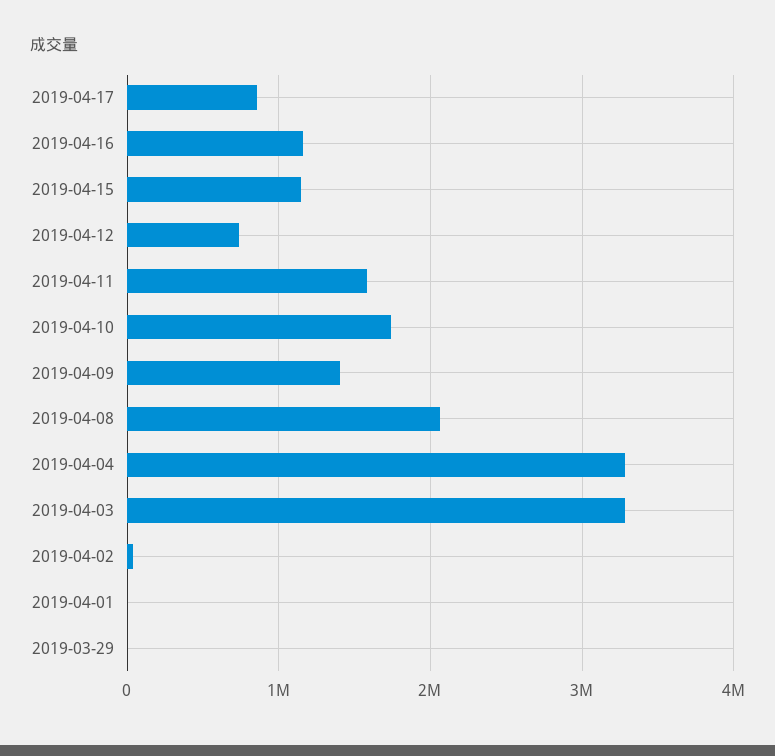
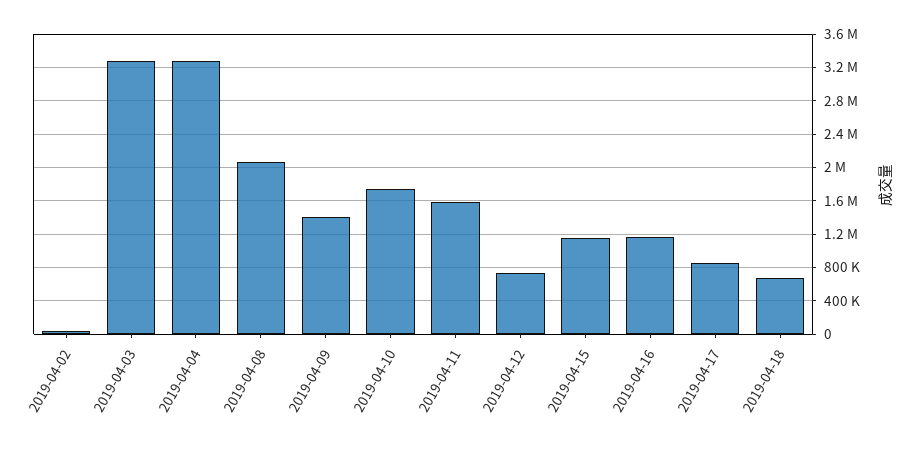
2019-04-01: 0 -> none
2019-03-29: 0 -> none
2019-04-18: none -> 700000

